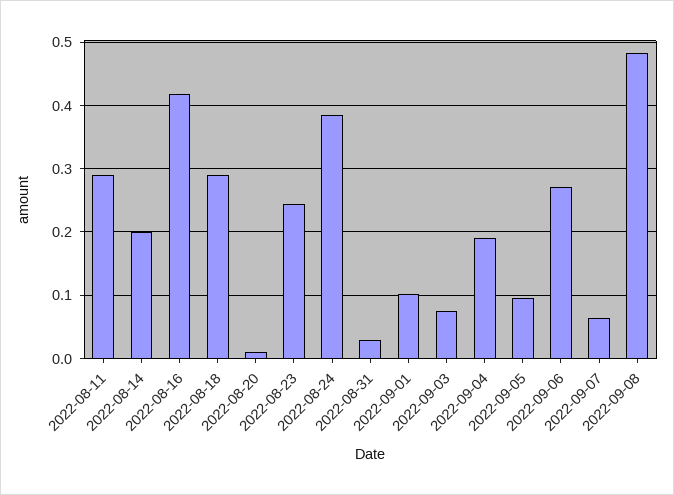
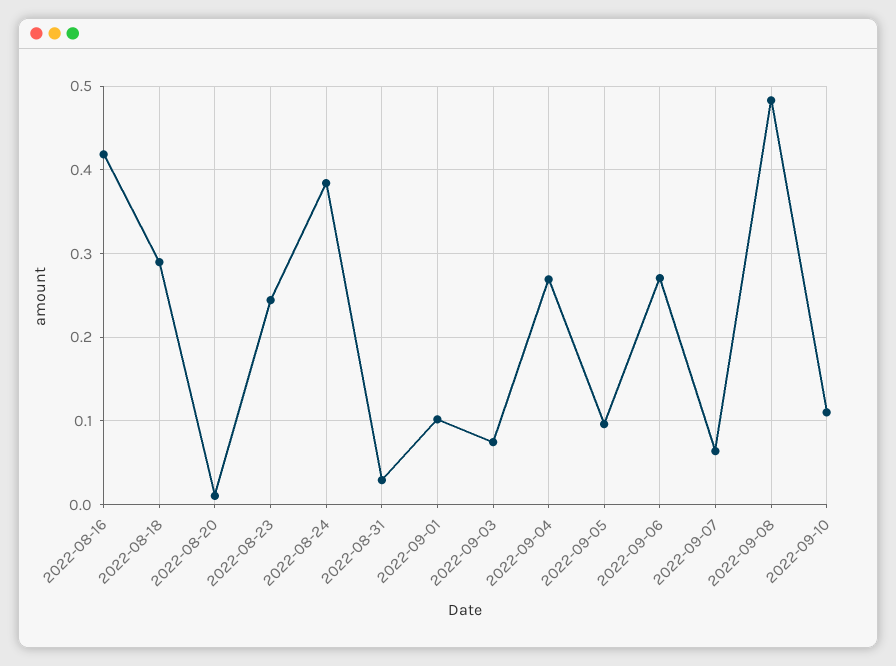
2022-08-11: 0.29 -> none
2022-08-14: 0.2 -> none
2022-09-04: 0.19 -> 0.27
2022-09-10: none -> 0.11

